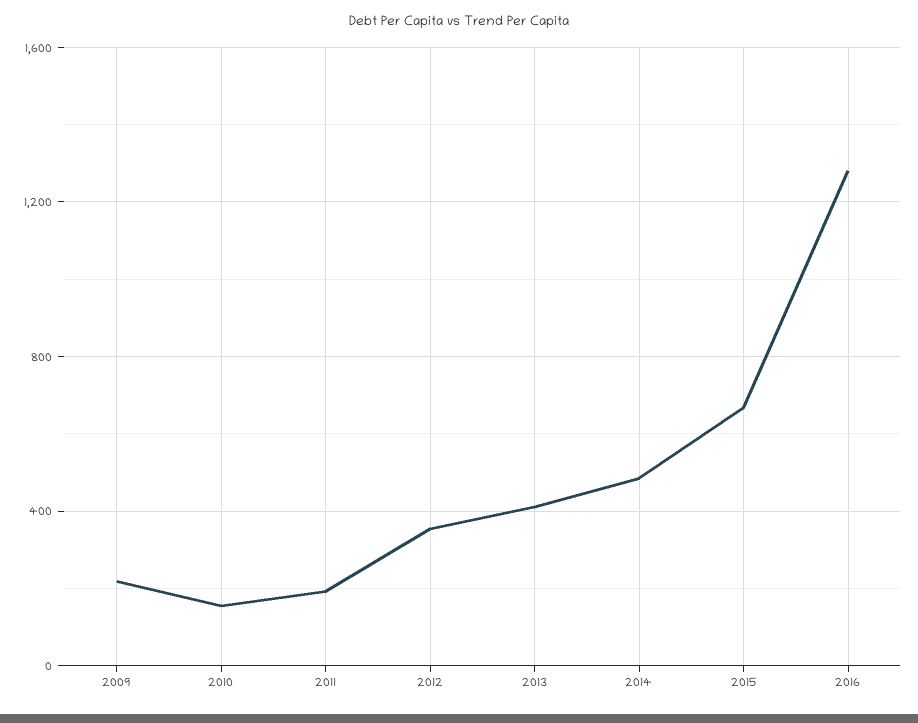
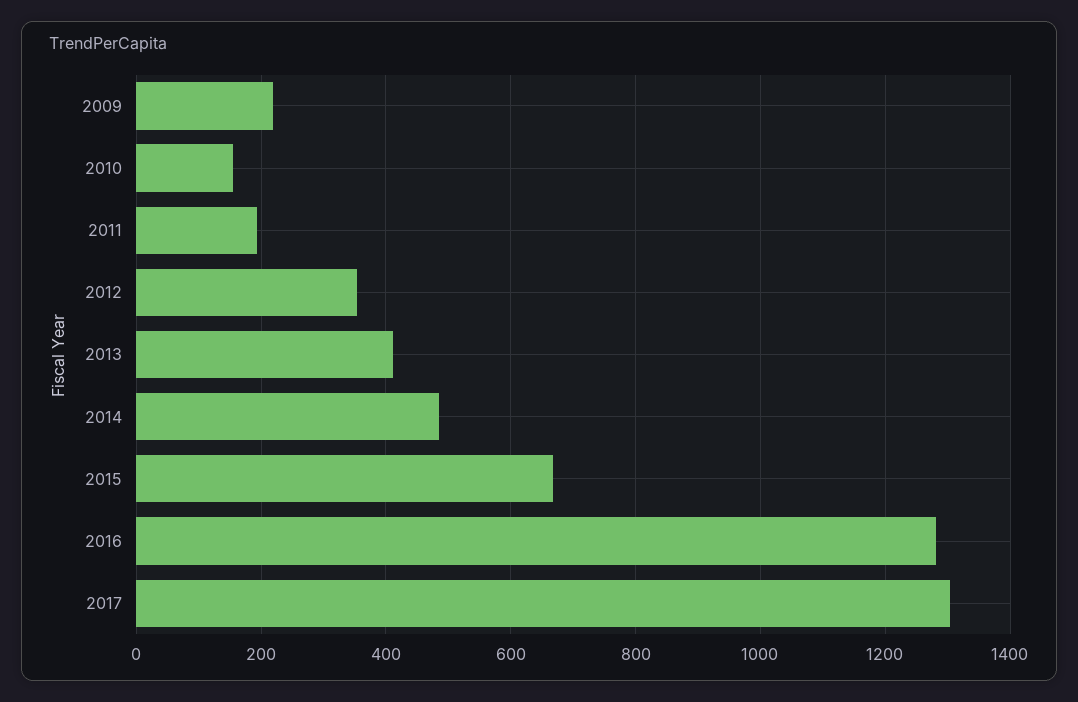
2017: none -> 1300

